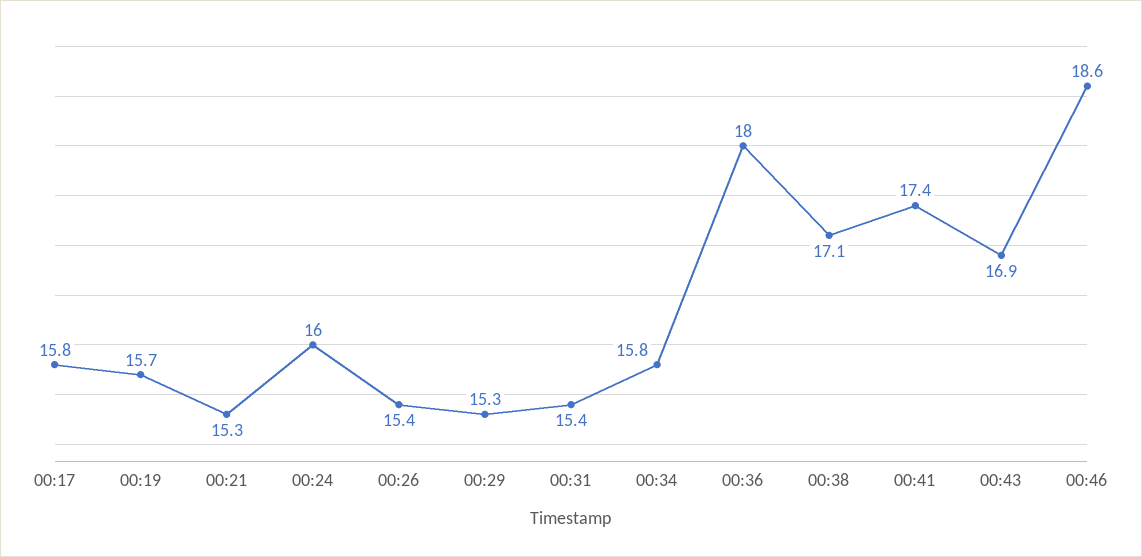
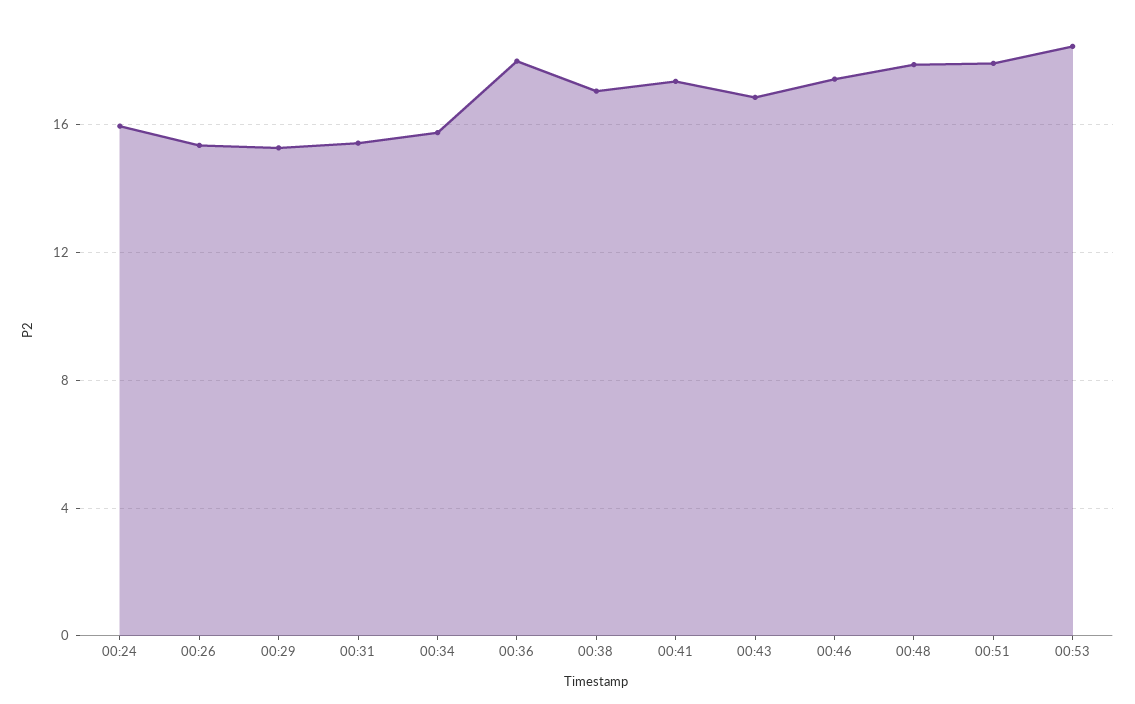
00:17: 15.8 -> none
00:19: 15.7 -> none
00:21: 15.3 -> none
00:46: 18.6 -> 17.5
00:48: none -> 18
00:51: none -> 18
00:53: none -> 18.5

